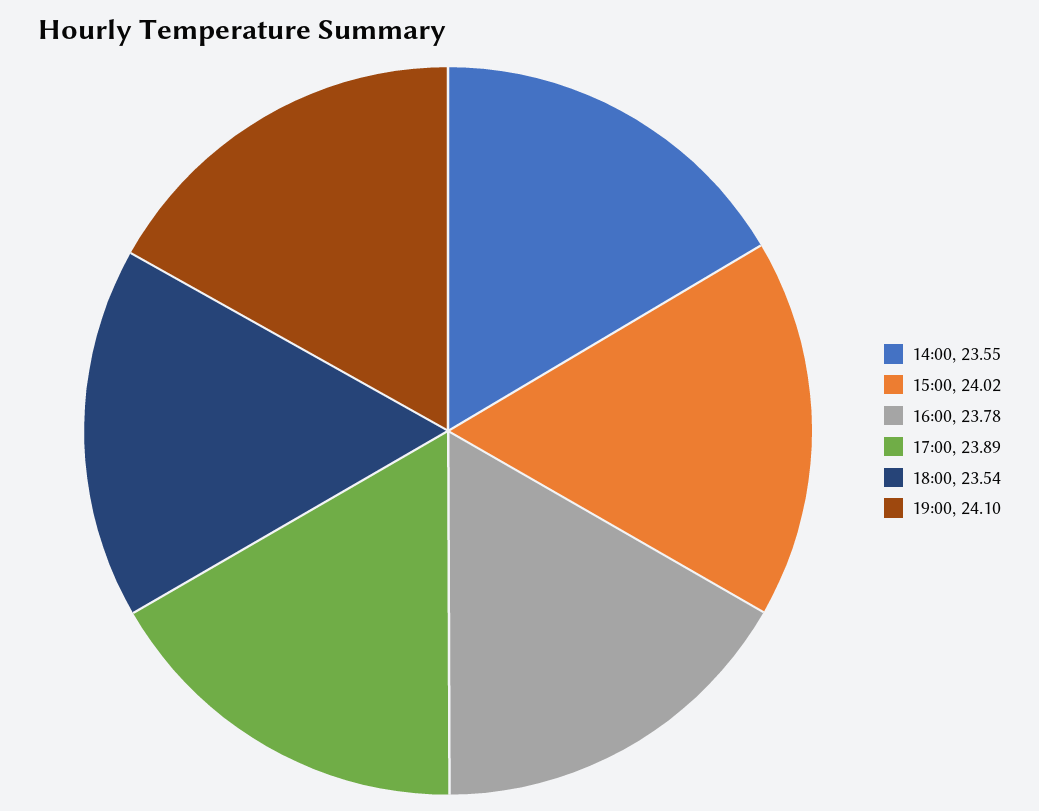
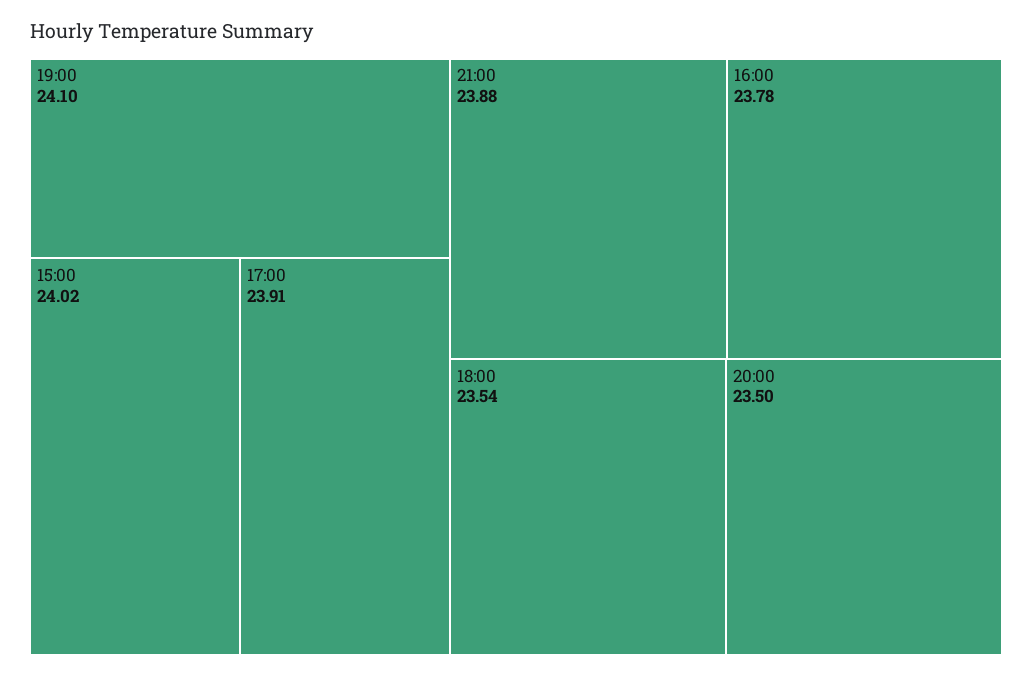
14:00: 23.55 -> none
17:00: 23.89 -> 23.91
21:00: none -> 23.88
20:00: none -> 23.5

